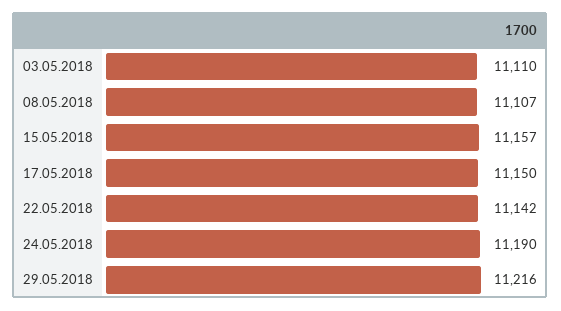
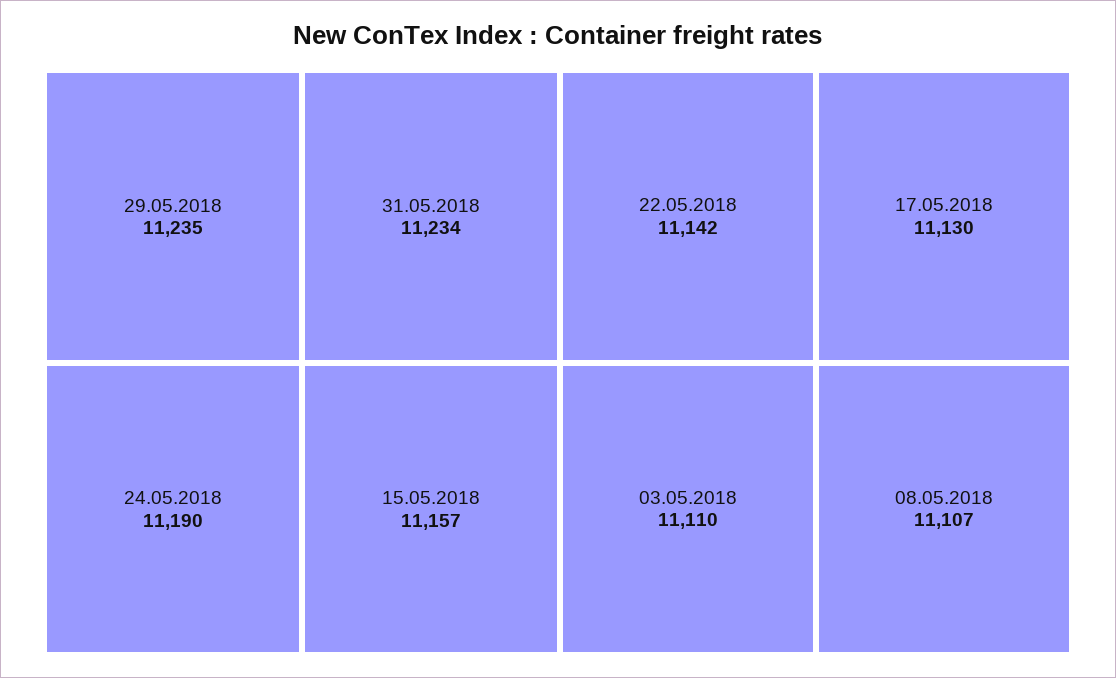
17.05.2018: 11150 -> 11130
29.05.2018: 11216 -> 11235
31.05.2018: none -> 11234

